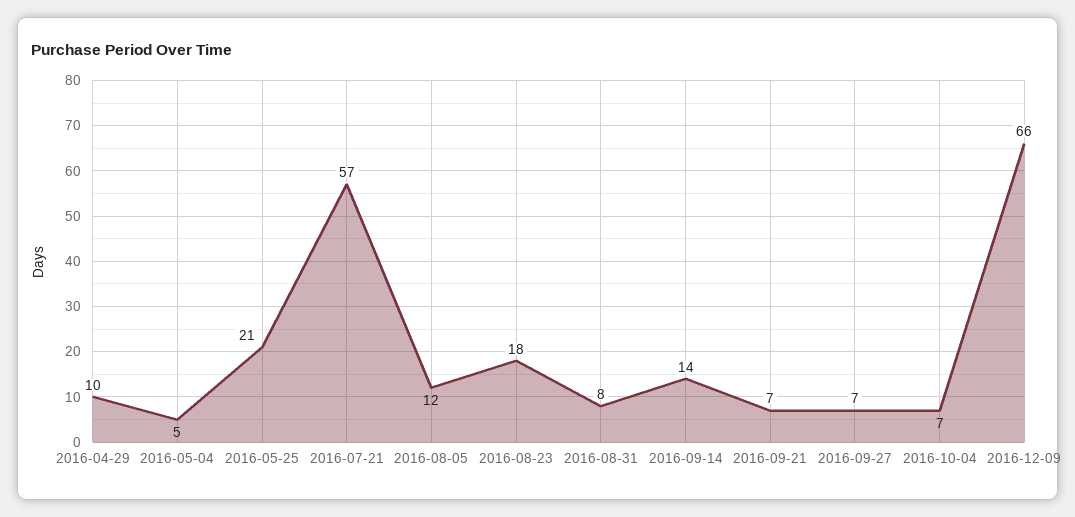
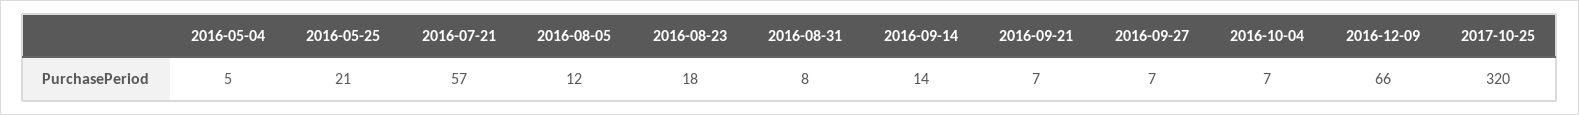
2016-04-29: 10 -> none
2017-10-25: none -> 320

